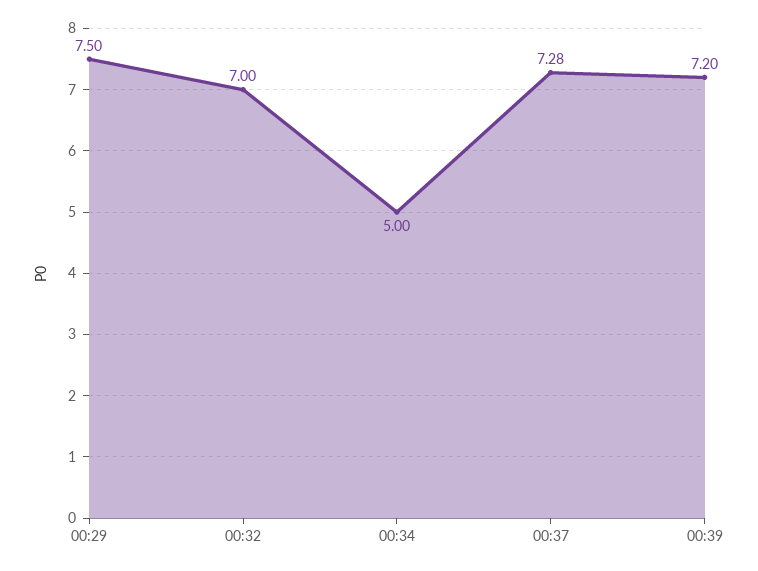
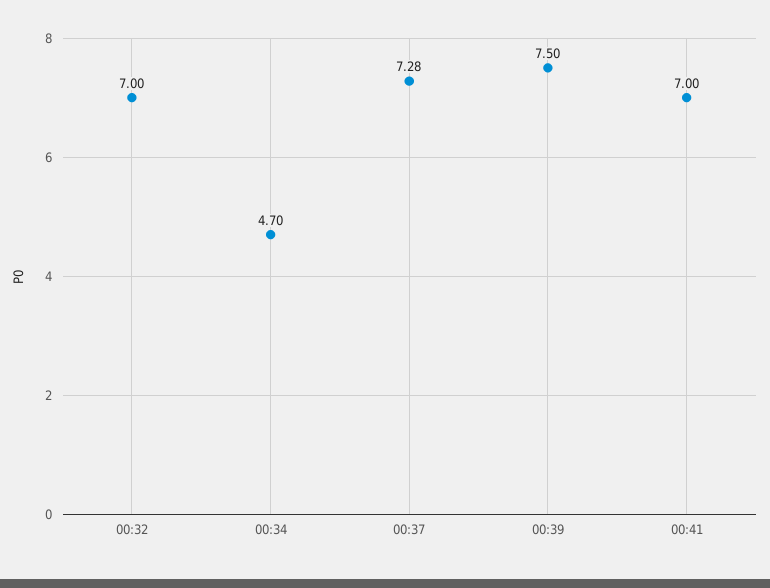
00:29: 7.5 -> none
00:34: 5 -> 4.7
00:39: 7.2 -> 7.5
00:41: none -> 7

